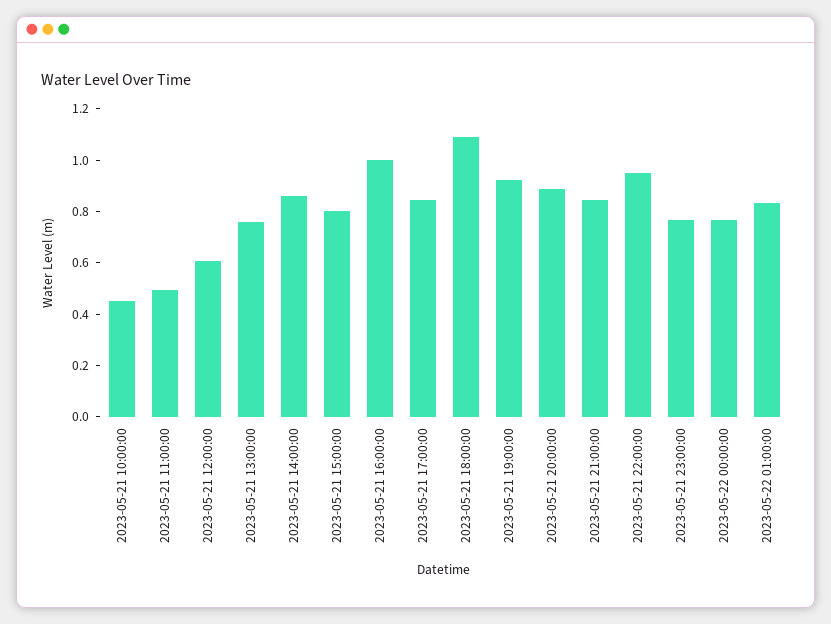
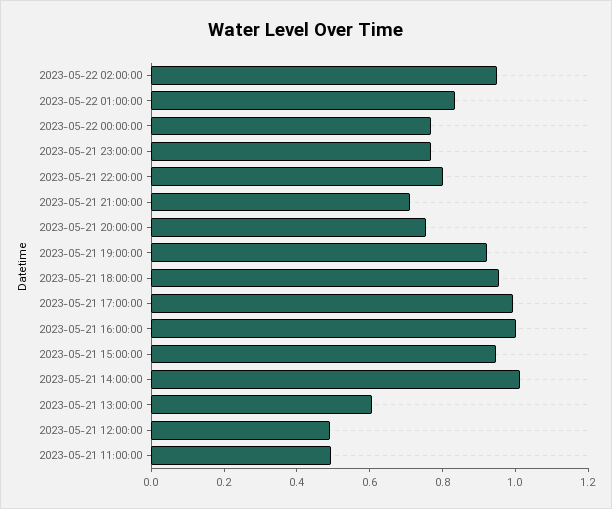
2023-05-21 10:00:00: 0.45 -> none
2023-05-21 12:00:00: 0.6 -> 0.5
2023-05-21 13:00:00: 0.75 -> 0.6
2023-05-21 14:00:00: 0.85 -> 1
2023-05-21 15:00:00: 0.8 -> 0.95
2023-05-21 17:00:00: 0.85 -> 1
2023-05-21 18:00:00: 1.1 -> 0.95
2023-05-21 20:00:00: 0.9 -> 0.75
2023-05-21 21:00:00: 0.85 -> 0.7
2023-05-21 22:00:00: 0.95 -> 0.8
2023-05-22 02:00:00: none -> 0.95

